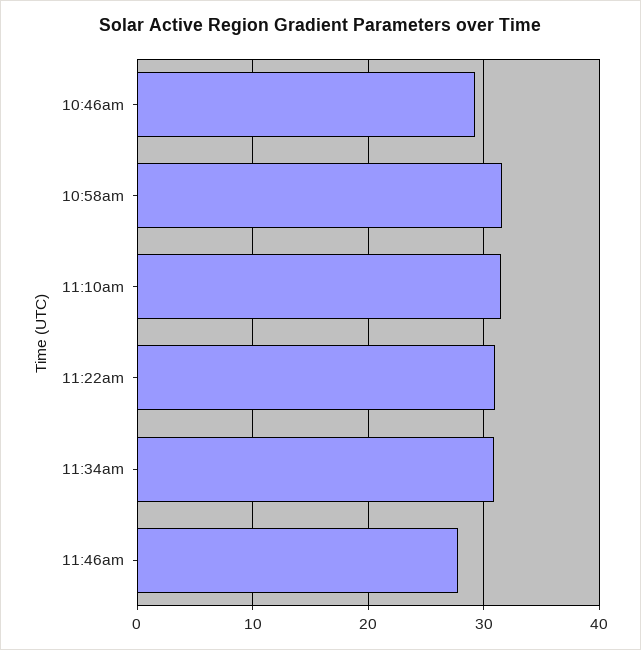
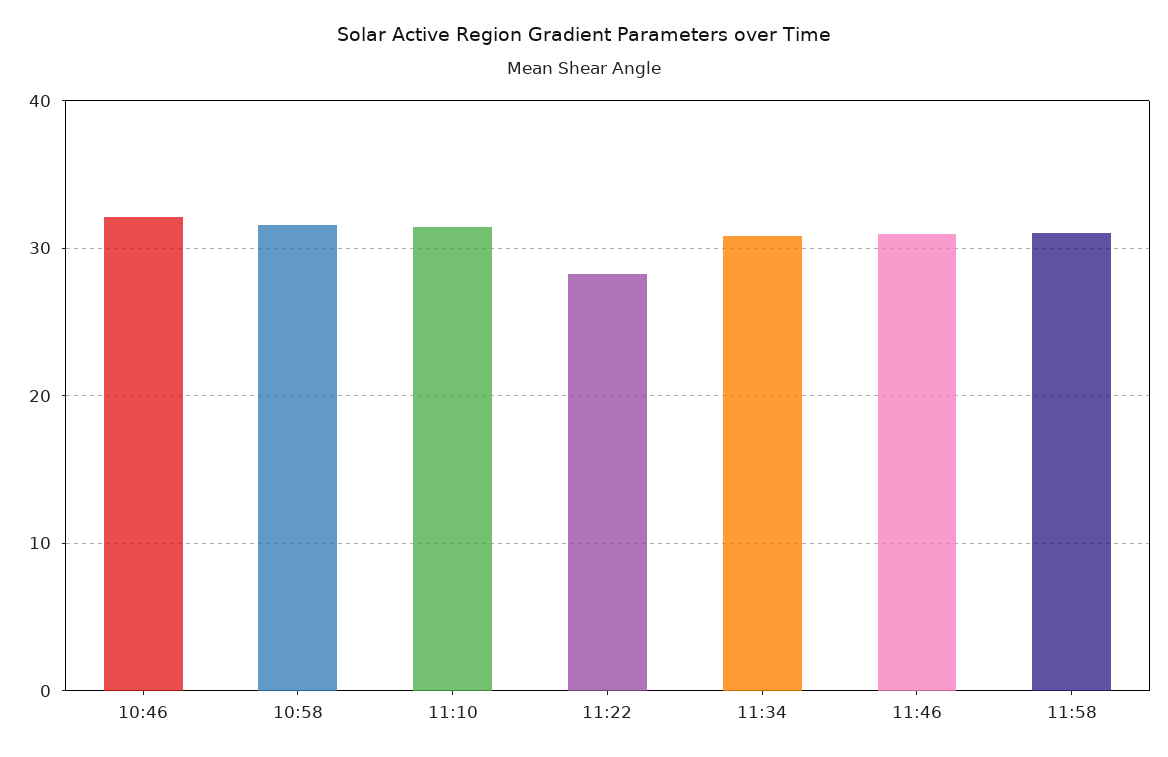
10:46am: 29 -> 32
11:22am: 31 -> 28
11:46am: 28 -> 31
11:58: none -> 31

